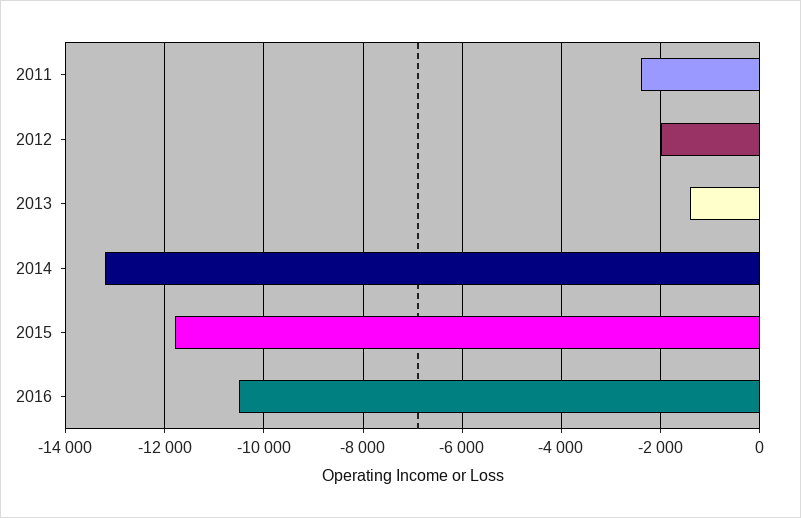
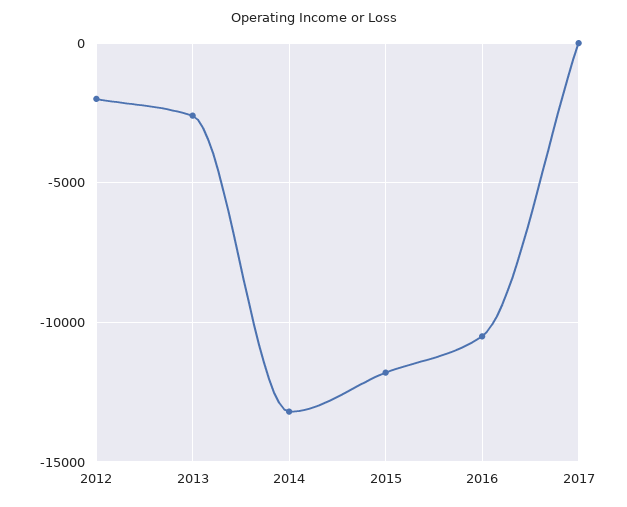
2011: -2400 -> none
2013: -1400 -> -2500
2017: none -> 0

